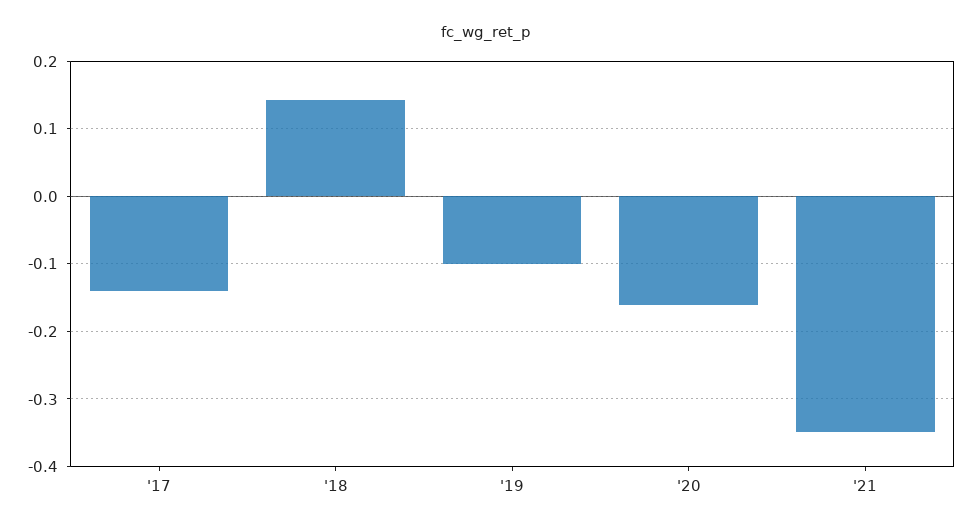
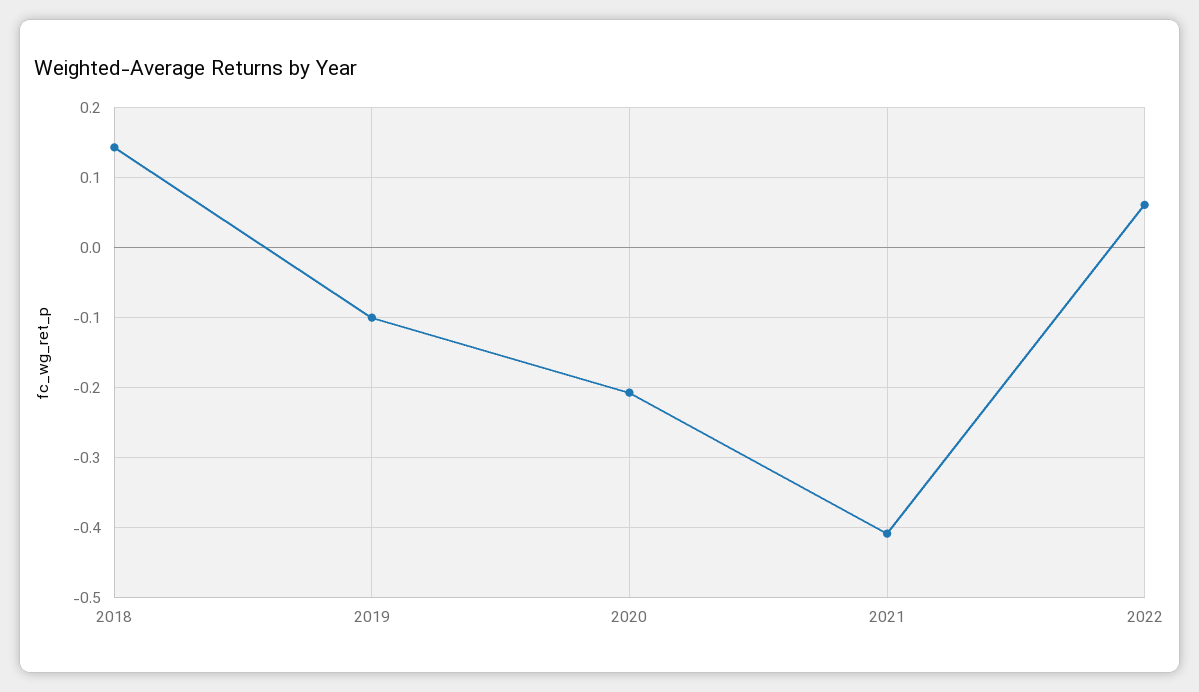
'17: -0.14 -> none
'20: -0.16 -> -0.21
'21: -0.35 -> -0.41
2022: none -> 0.06

